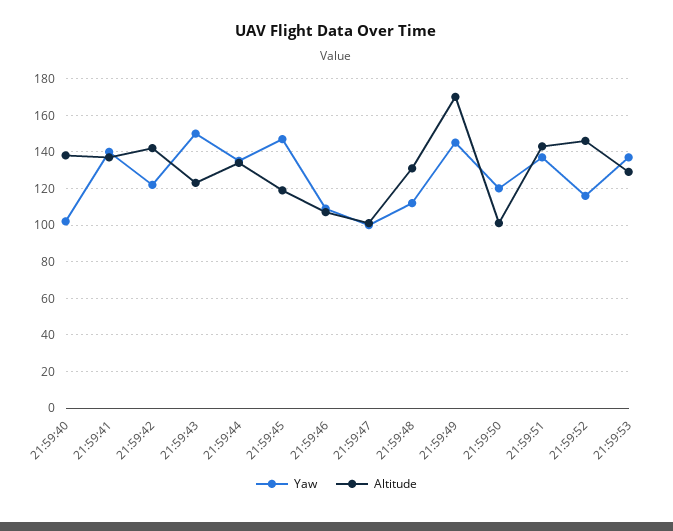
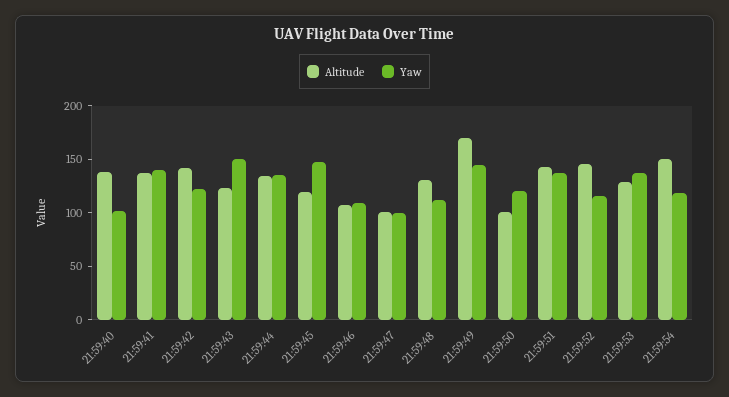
Altitude, 21:59:54: none -> 150
Yaw, 21:59:54: none -> 120

